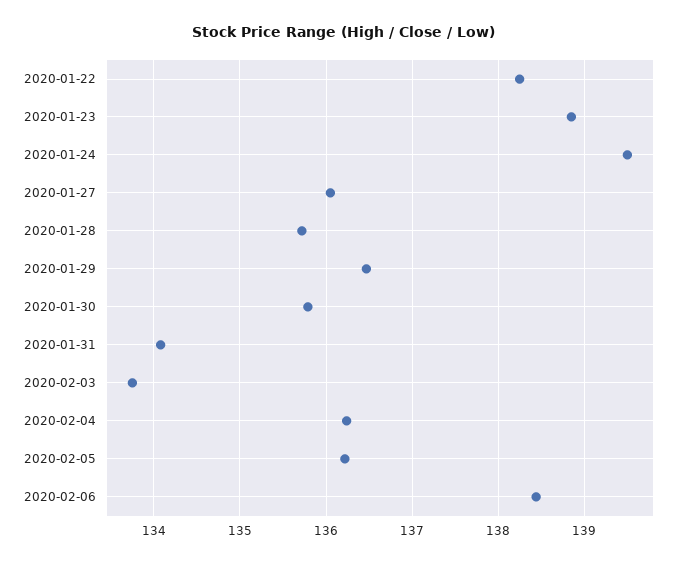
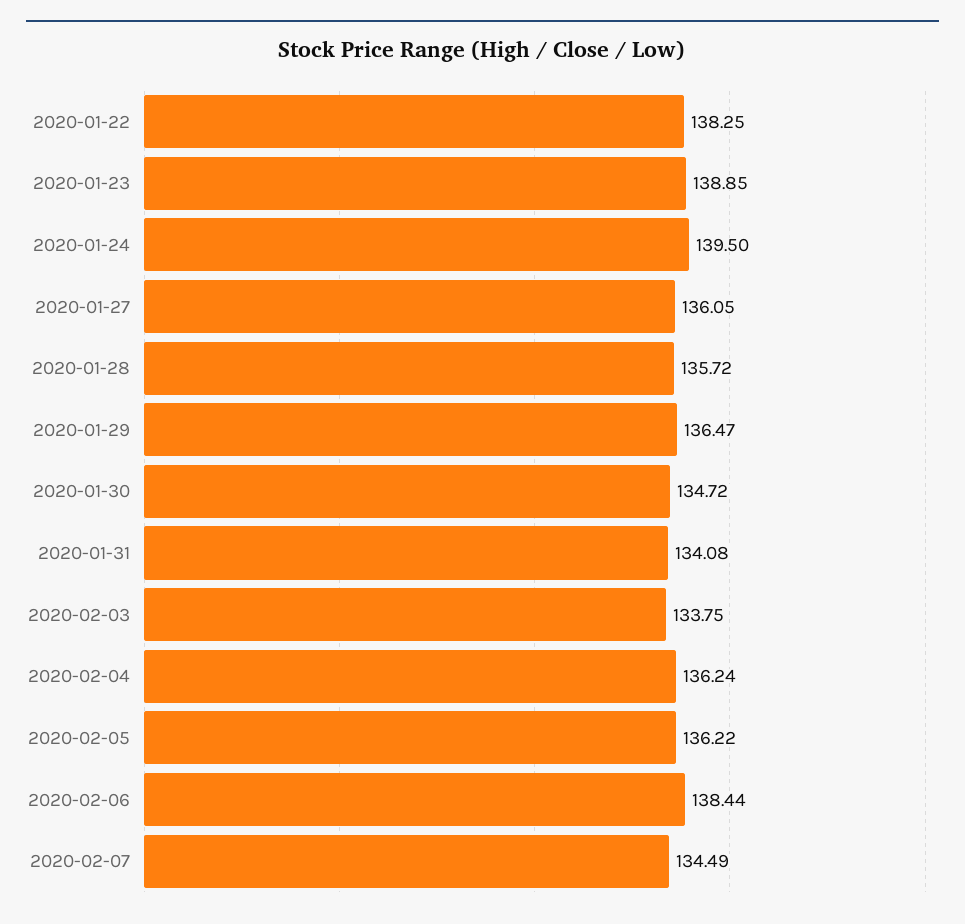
2020-01-30: 135.8 -> 134.72
2020-02-07: none -> 134.49

